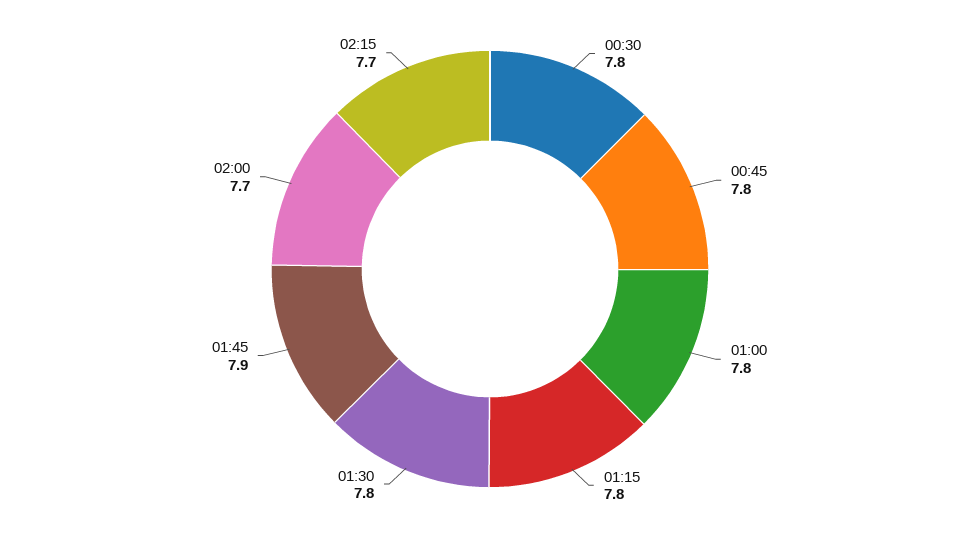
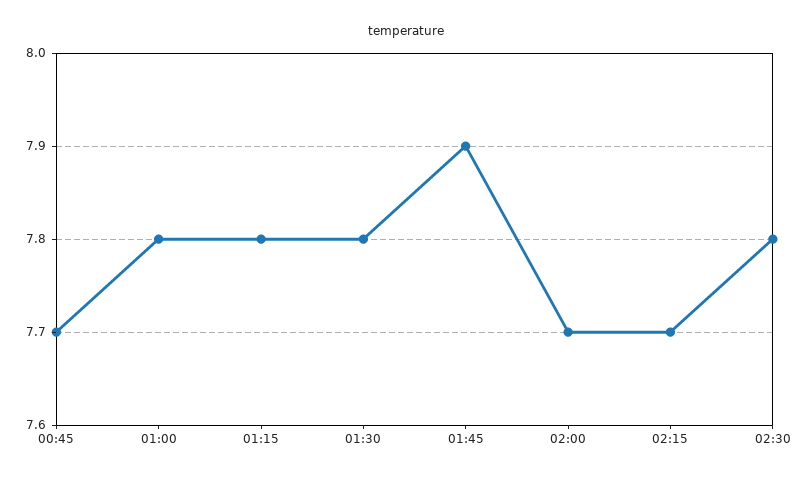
00:30: 7.8 -> none
00:45: 7.8 -> 7.7
02:30: none -> 7.8

